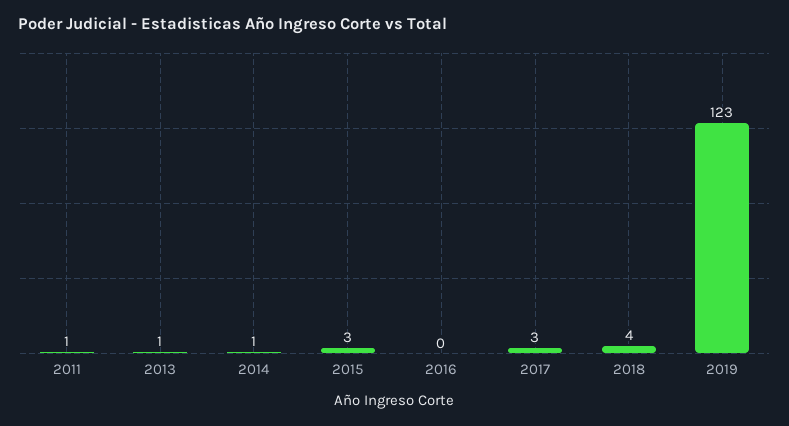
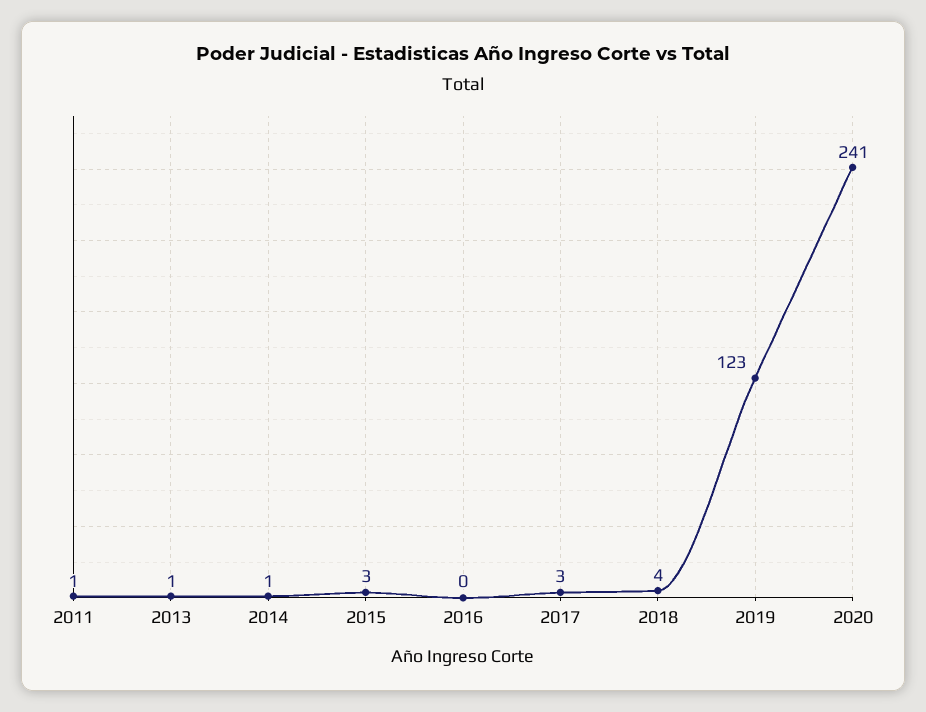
2020: none -> 241

